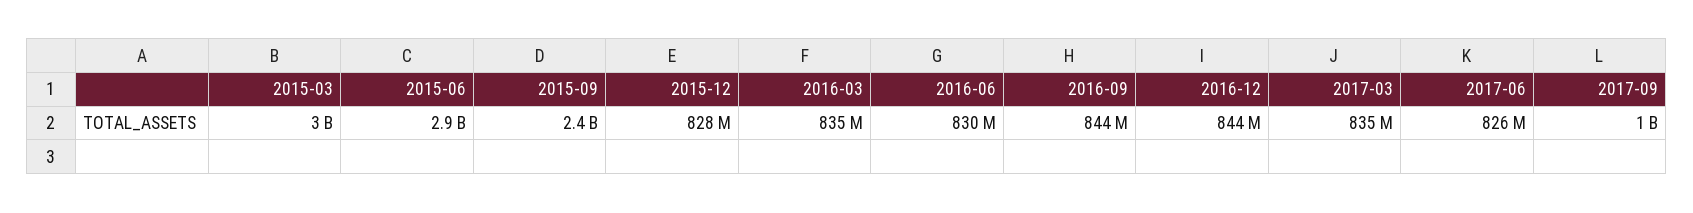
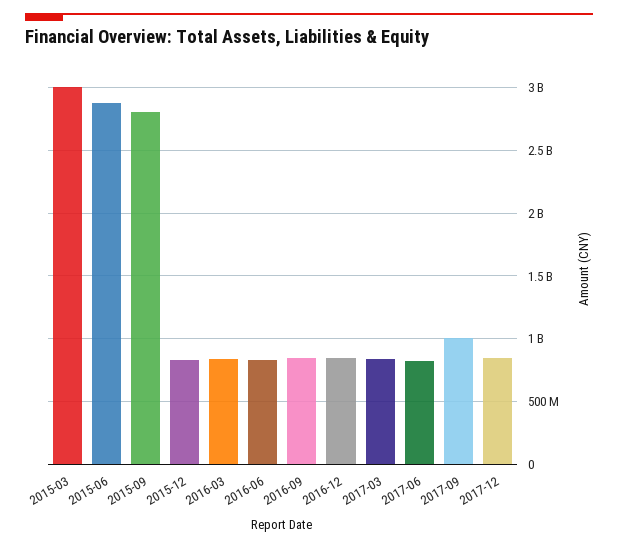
2015-09: 2400000000 -> 2800000000
2017-12: none -> 850000000

